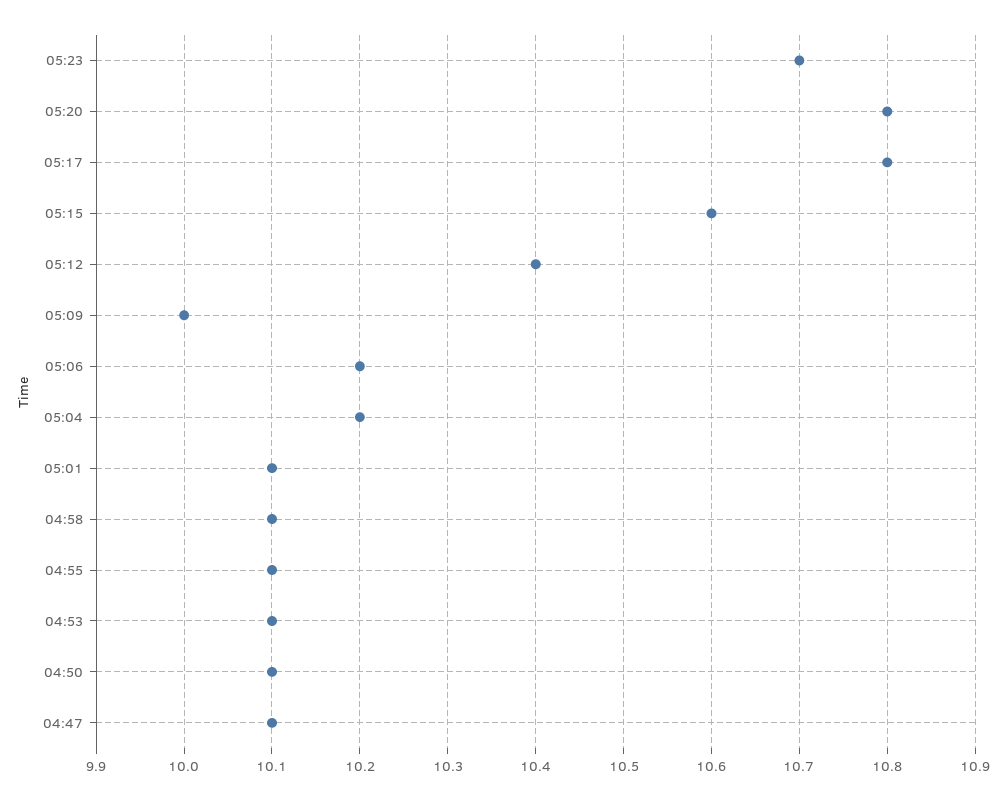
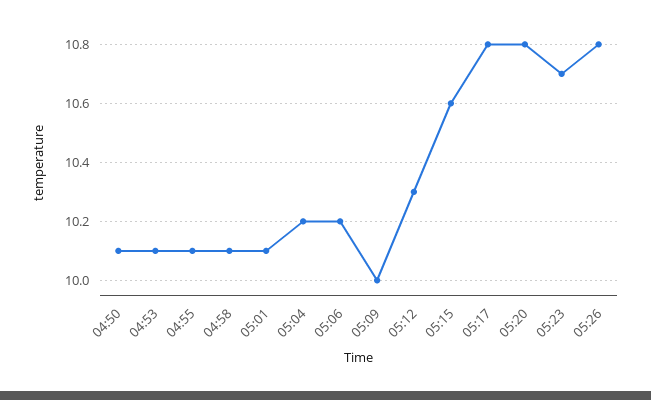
05:12: 10.4 -> 10.3
04:47: 10.1 -> none
05:26: none -> 10.8

